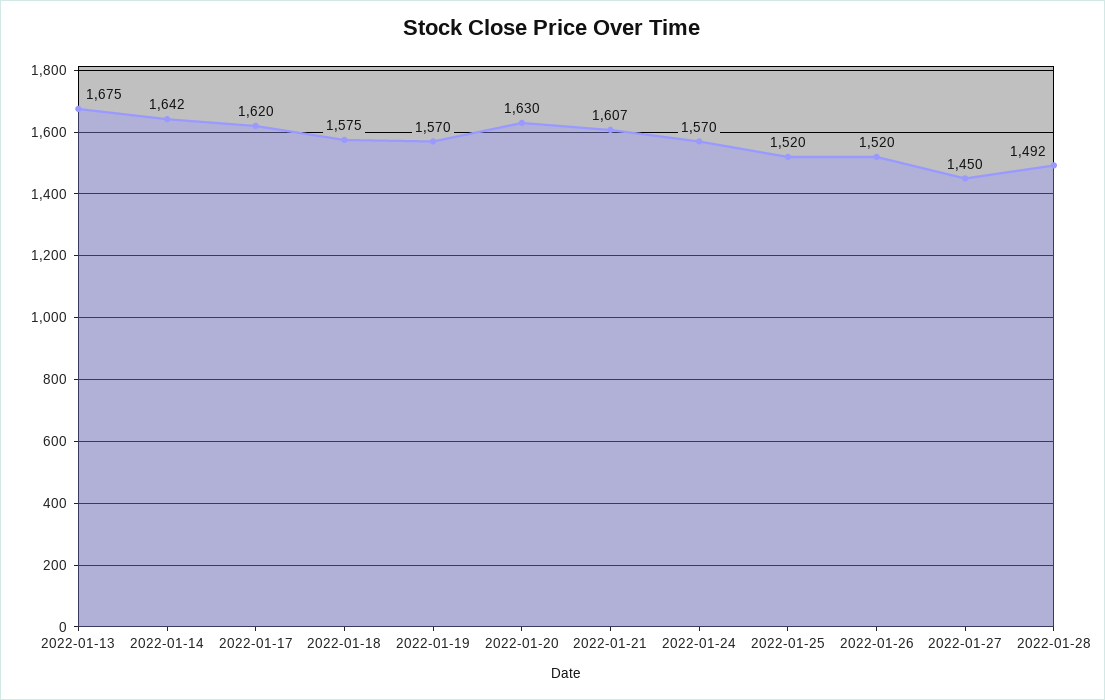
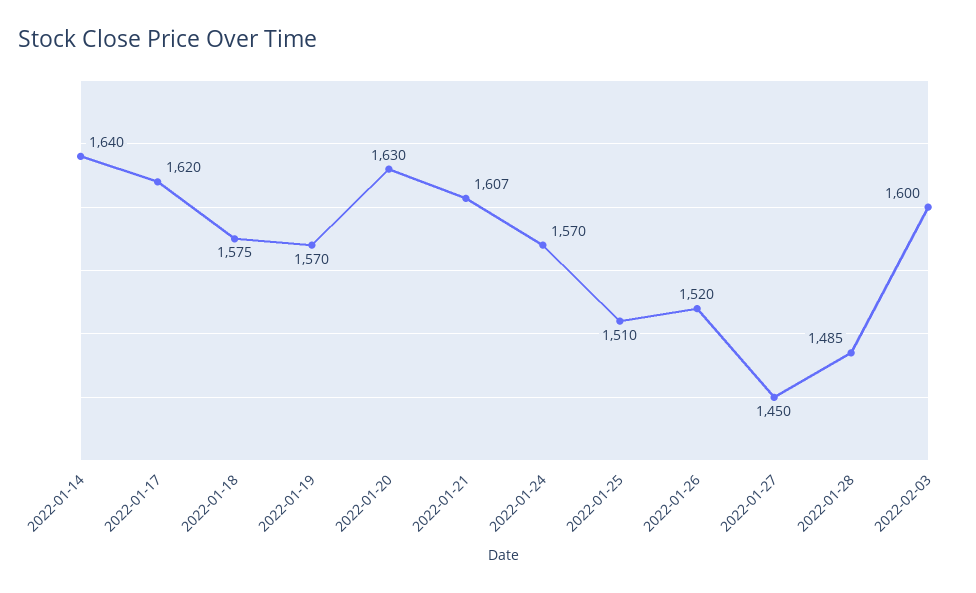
2022-01-13: 1675 -> none
2022-01-14: 1642 -> 1640
2022-01-25: 1520 -> 1510
2022-01-28: 1492 -> 1485
2022-02-03: none -> 1600

